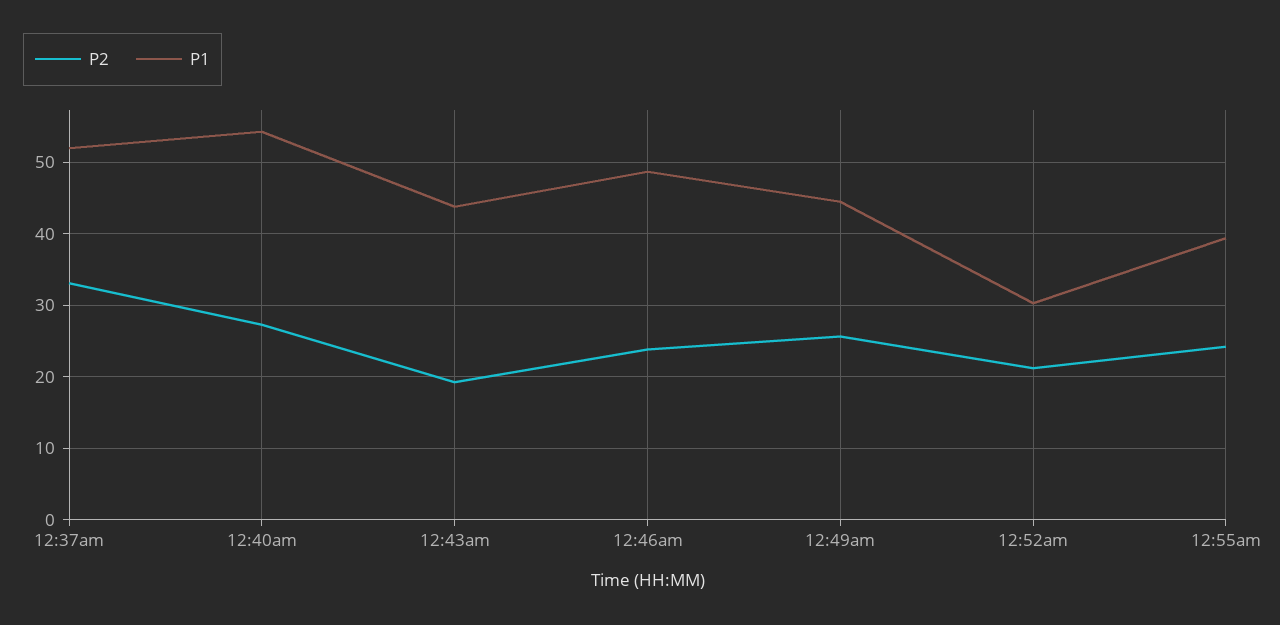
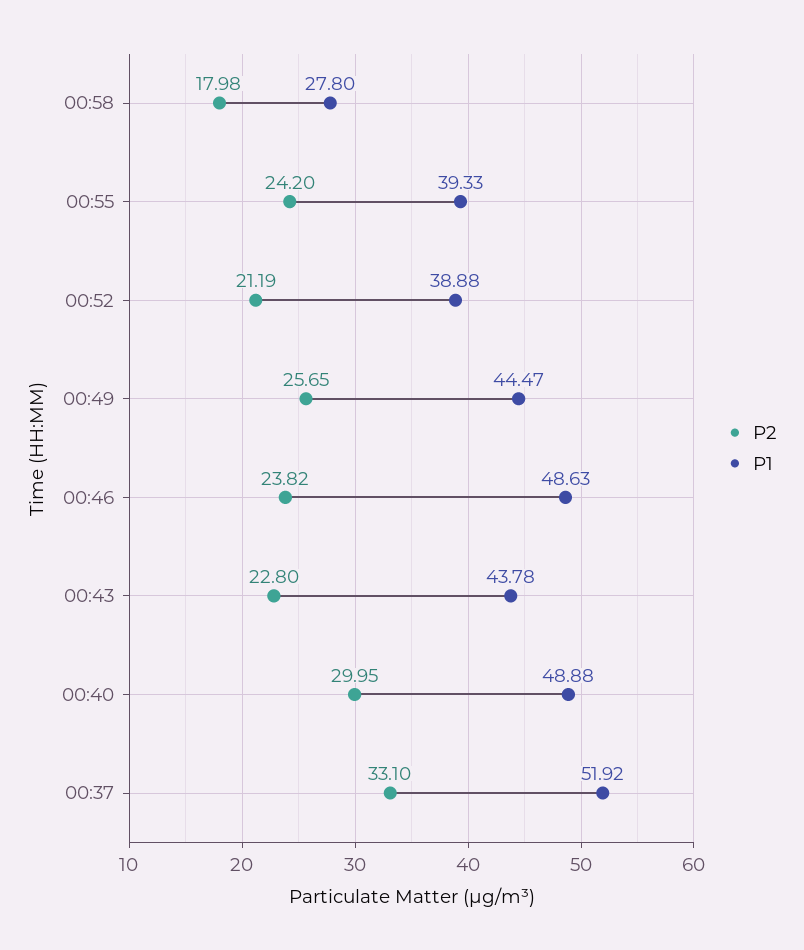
P2, 12:40am: 27 -> 29.95
P1, 12:40am: 54 -> 48.88
P2, 12:43am: 19 -> 22.8
P1, 12:52am: 30 -> 38.88
P2, 00:58: none -> 17.98
P1, 00:58: none -> 27.8

